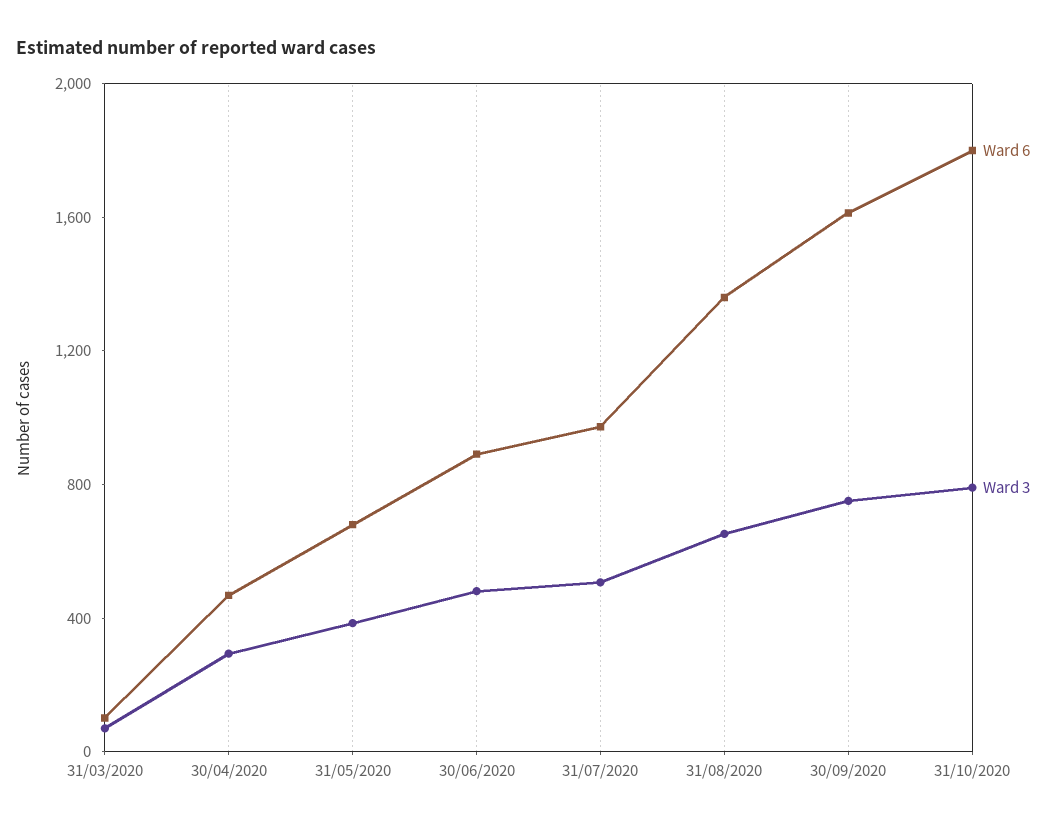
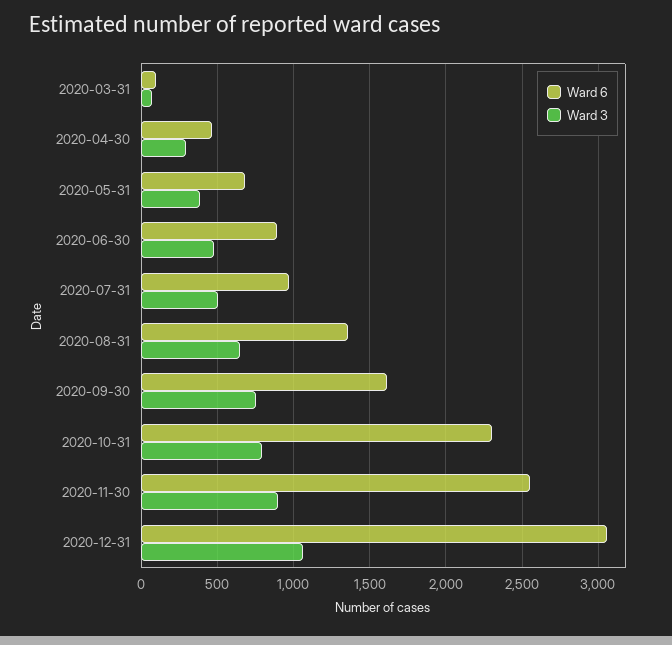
Ward 6, 31/10/2020: 1800 -> 2300
Ward 6, 2020-11-30: none -> 2550
Ward 3, 2020-11-30: none -> 900
Ward 6, 2020-12-31: none -> 3050
Ward 3, 2020-12-31: none -> 1050

